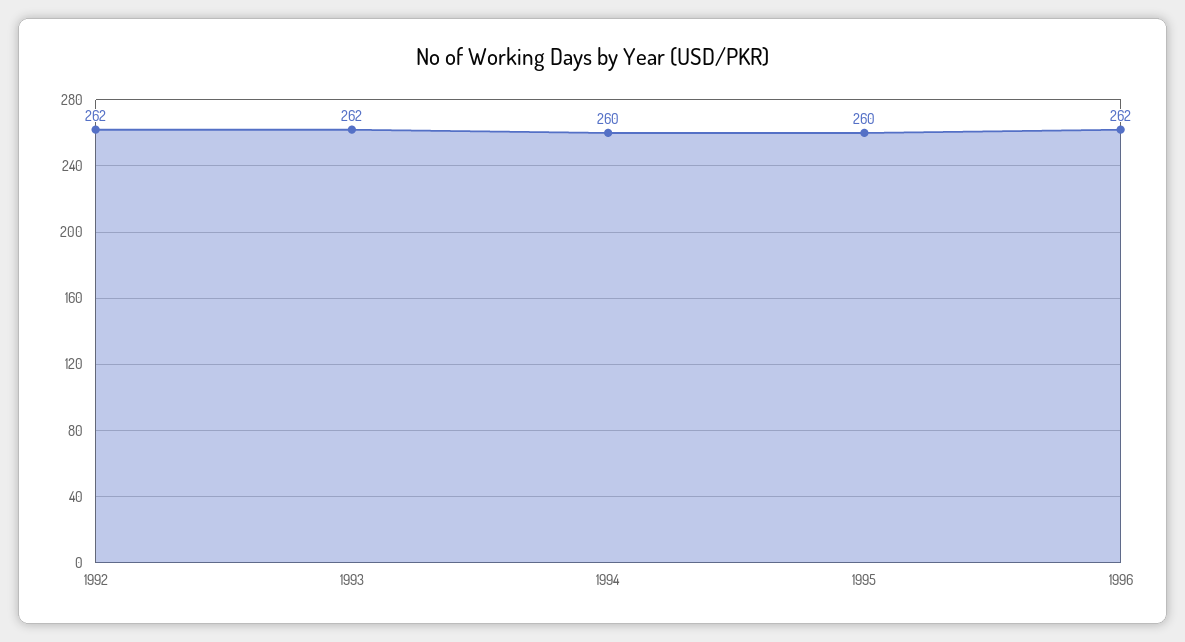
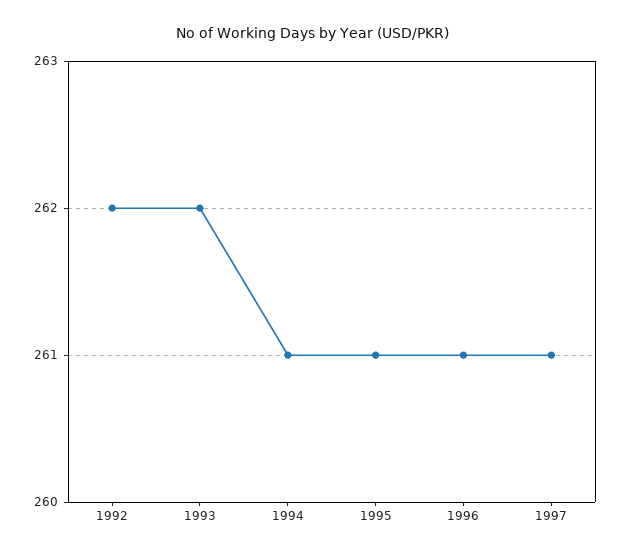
1994: 260 -> 261
1995: 260 -> 261
1996: 262 -> 261
1997: none -> 261

